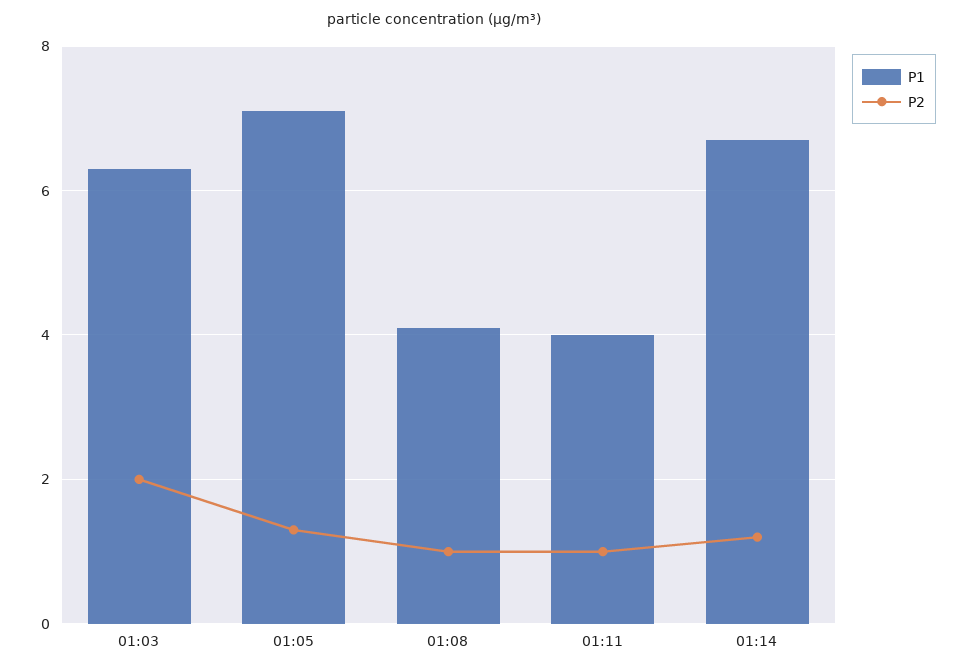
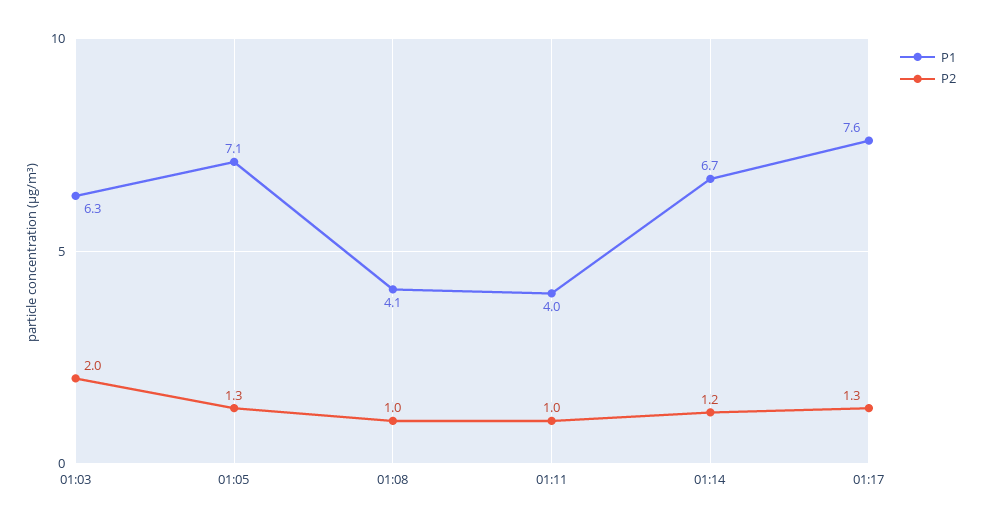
P1, 01:17: none -> 7.6
P2, 01:17: none -> 1.3

